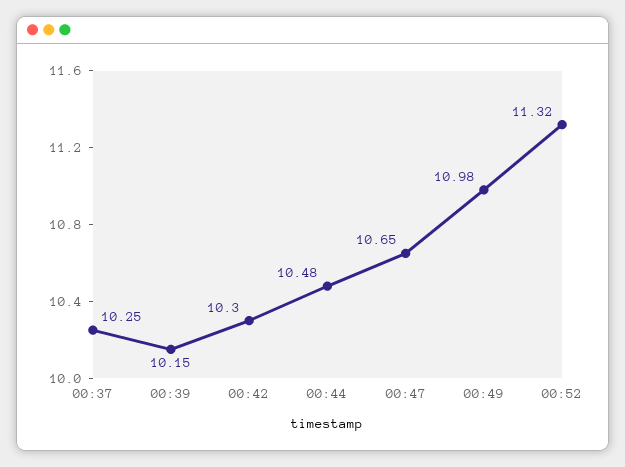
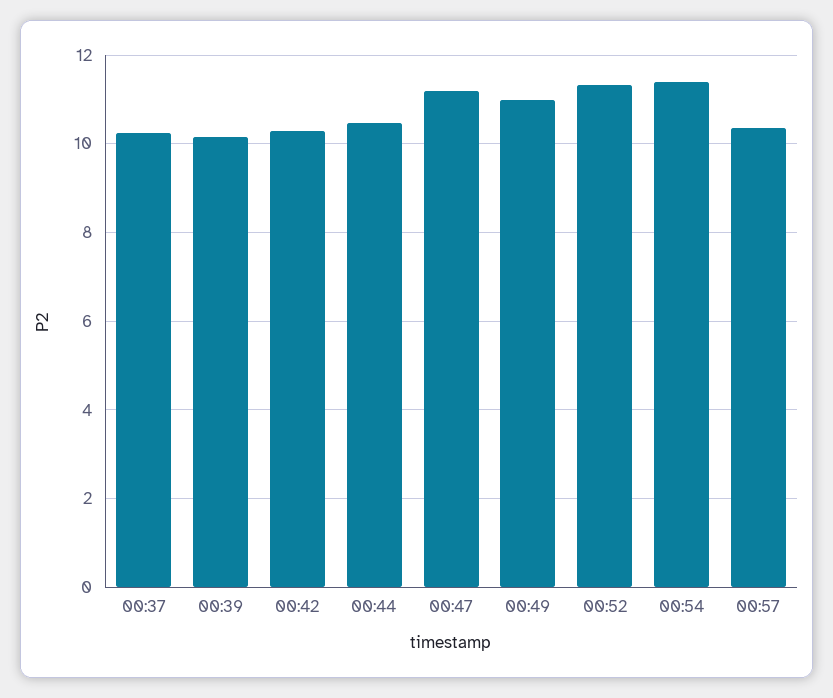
00:47: 10.65 -> 11.2
00:54: none -> 11.4
00:57: none -> 10.4

